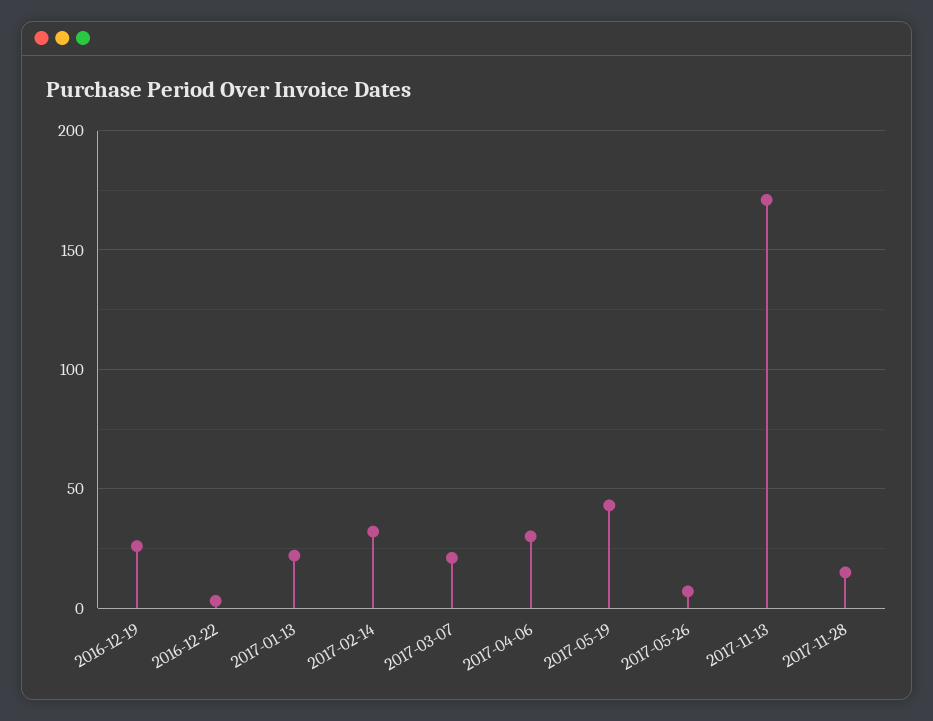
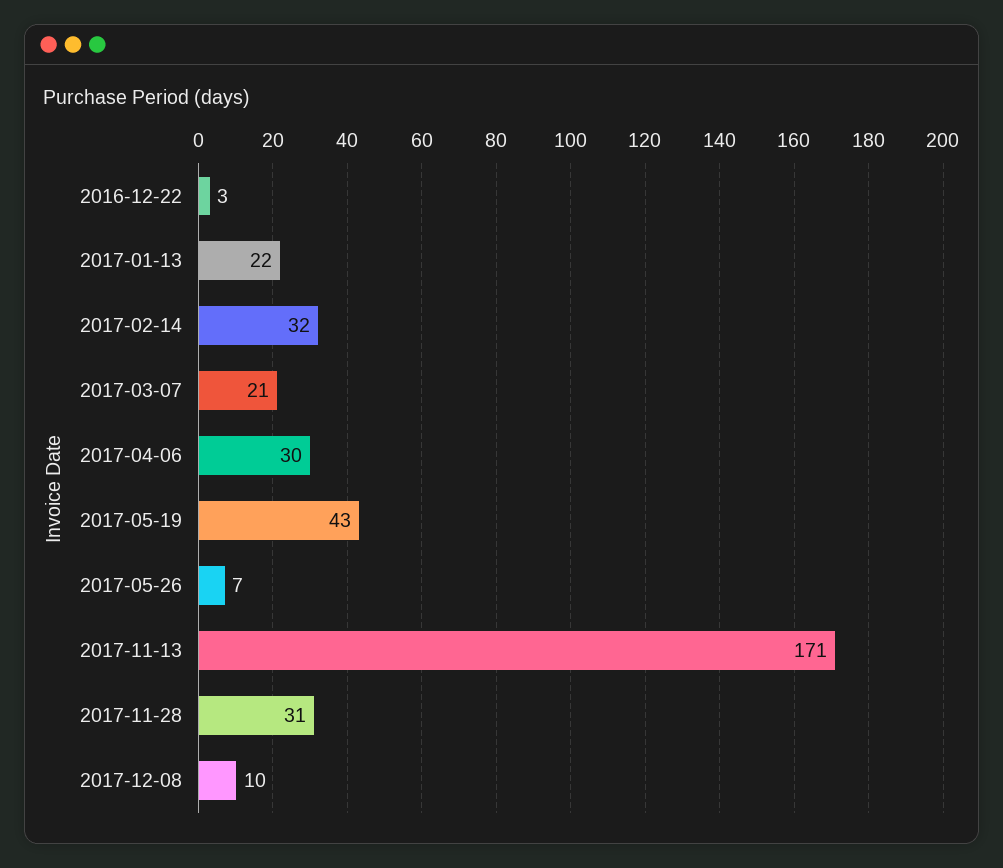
2016-12-19: 25 -> none
2017-11-28: 15 -> 31
2017-12-08: none -> 10

